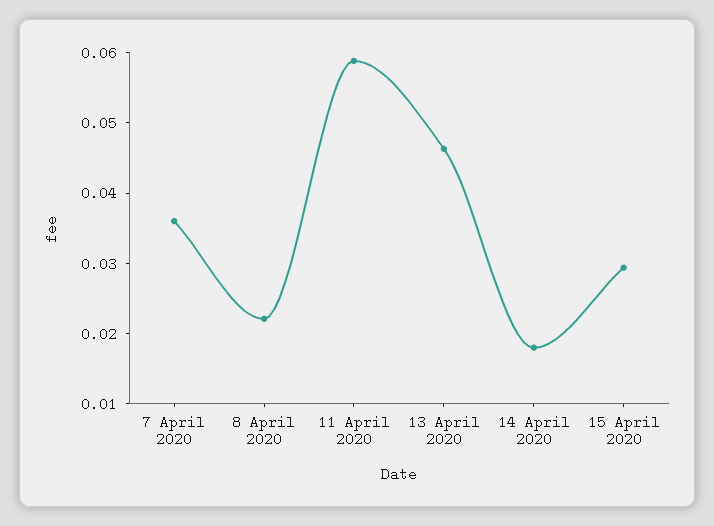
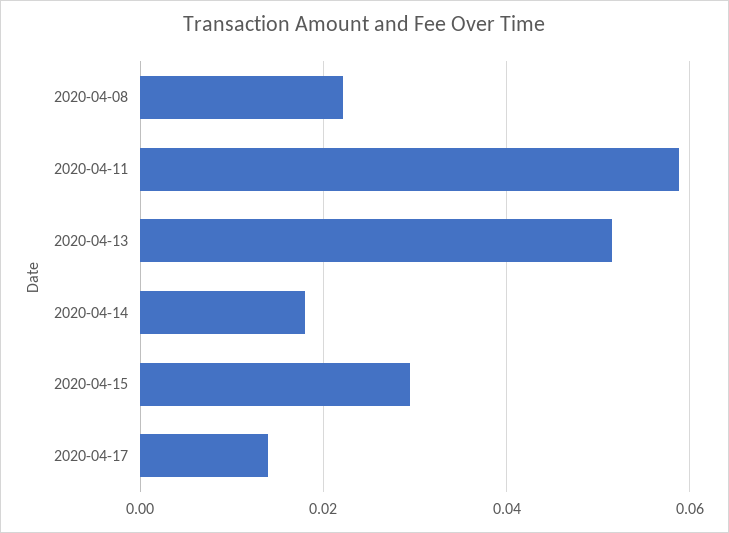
7 April 2020: 0.036 -> none
13 April 2020: 0.046 -> 0.052
2020-04-17: none -> 0.014

